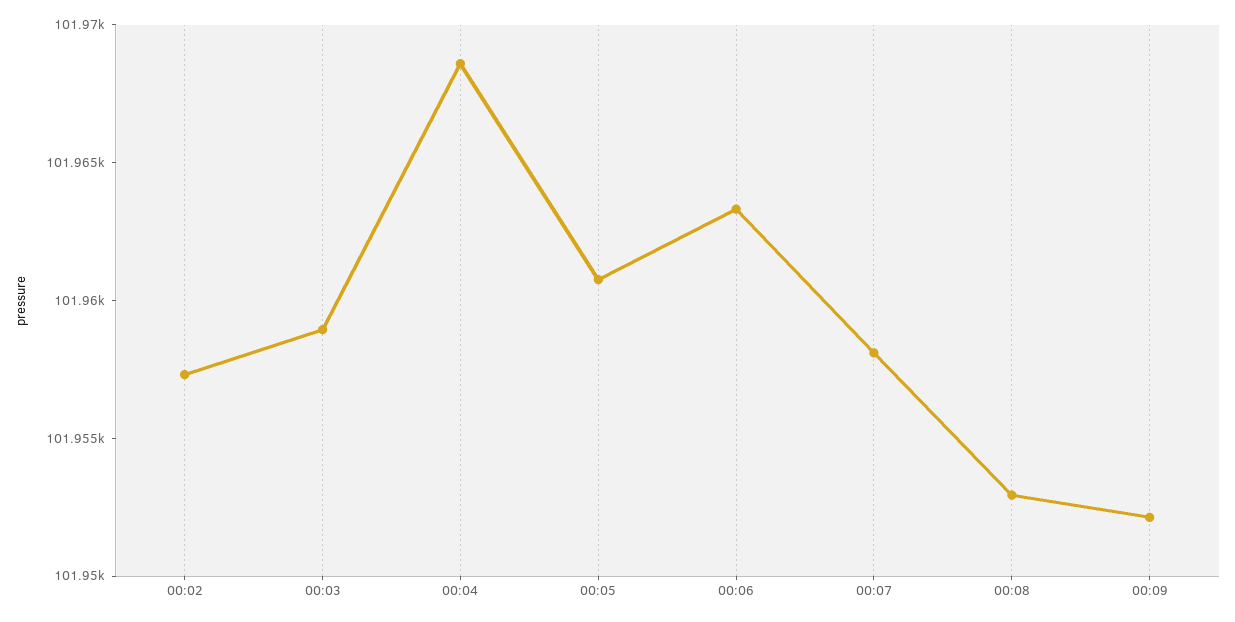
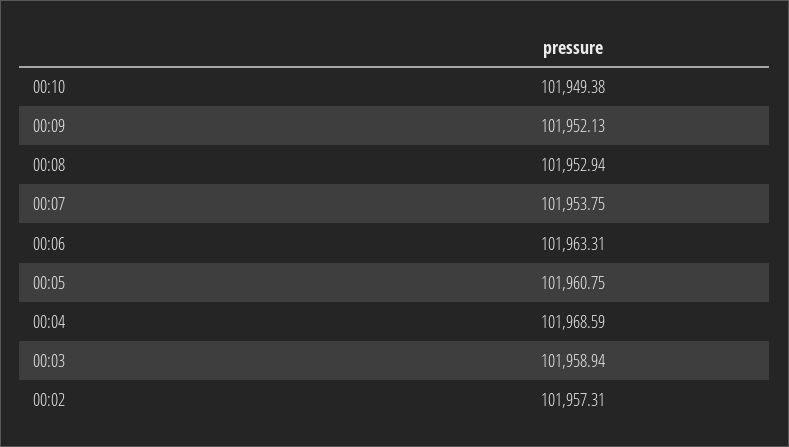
00:07: 101958 -> 101953.75
00:10: none -> 101949.38

